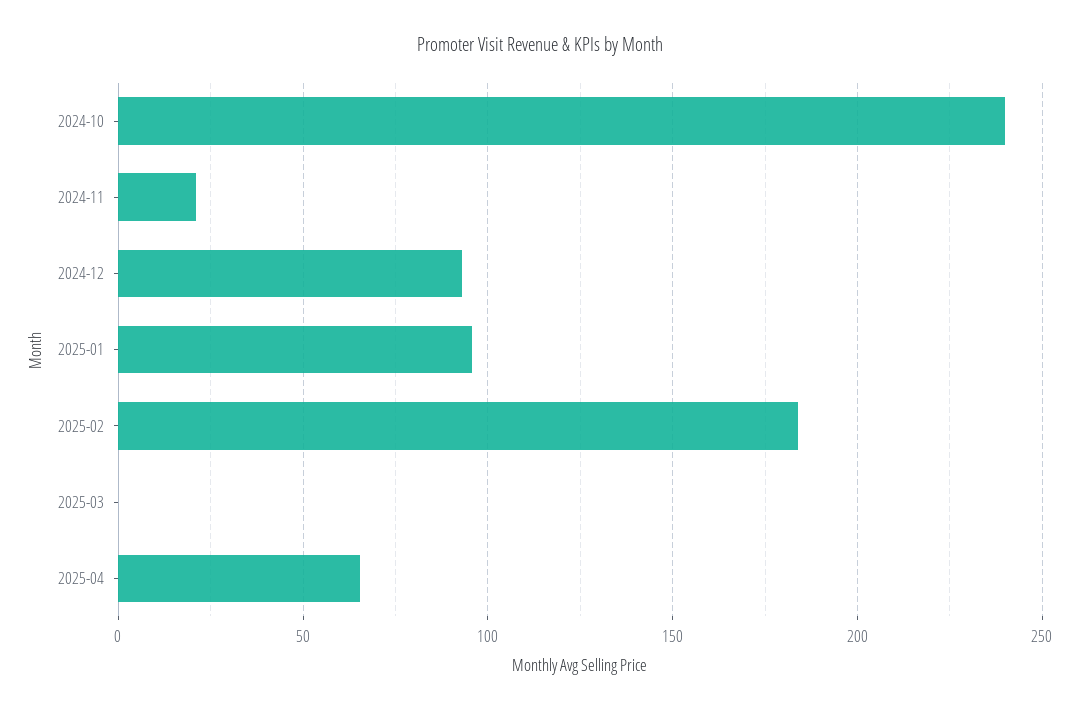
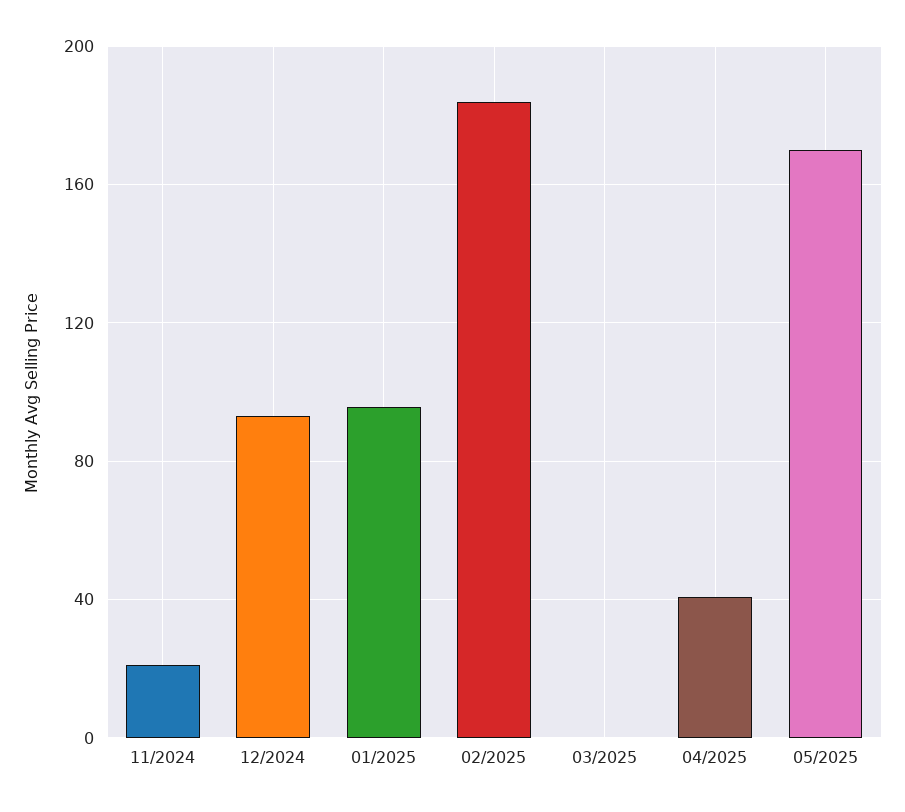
2024-10: 240 -> none
2025-04: 65 -> 40
05/2025: none -> 170

